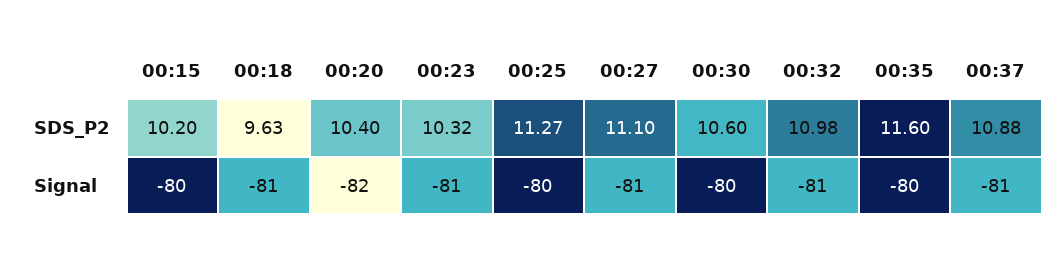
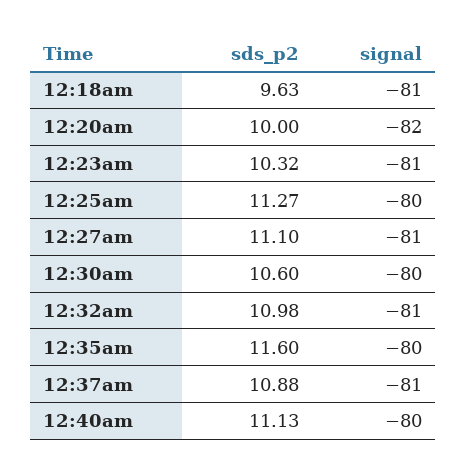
00:15, SDS_P2: 10.2 -> none
00:20, SDS_P2: 10.4 -> 10
00:15, Signal: -80 -> none
12:40am, SDS_P2: none -> 11.13
12:40am, Signal: none -> -80

